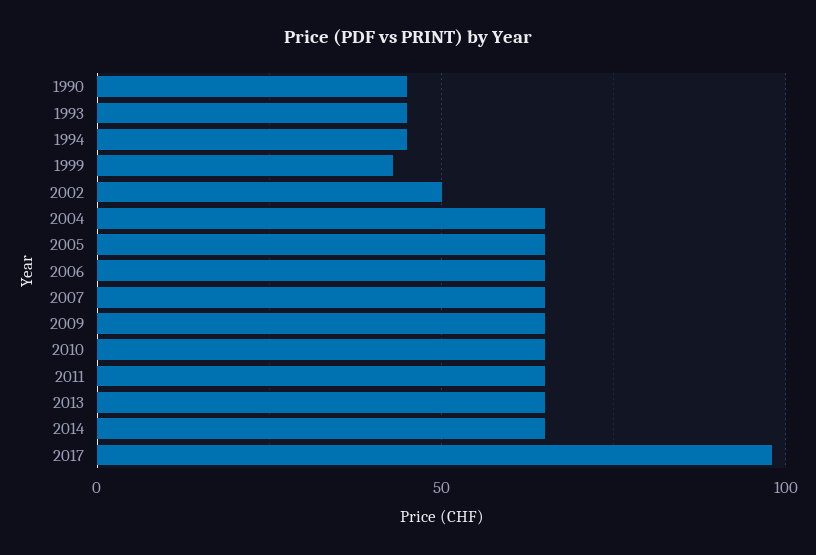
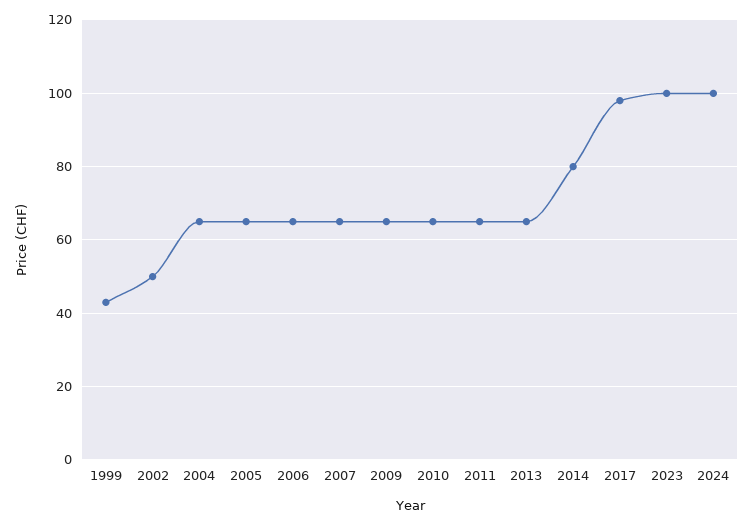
1990: 45 -> none
1993: 45 -> none
1994: 45 -> none
2014: 65 -> 80
2023: none -> 100
2024: none -> 100

